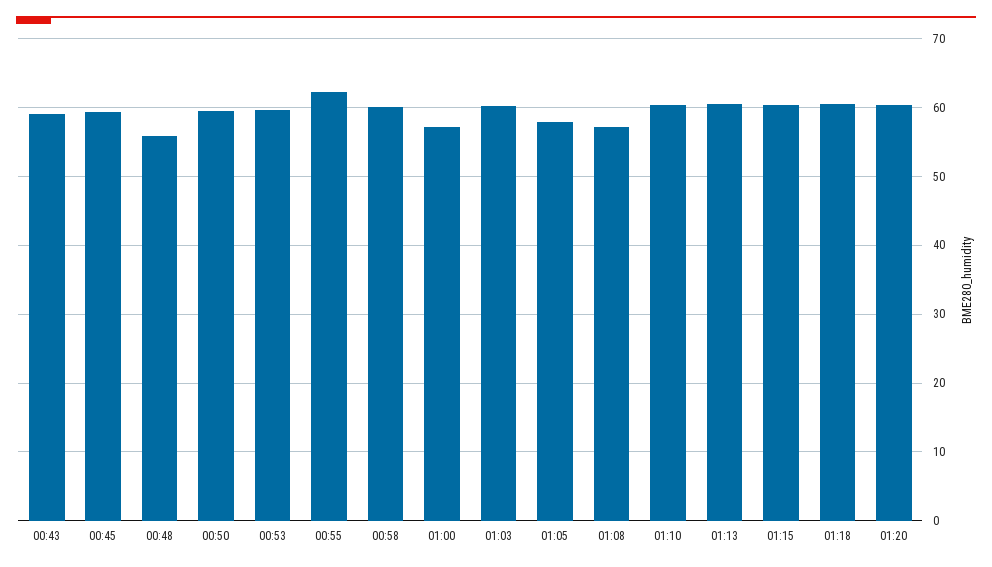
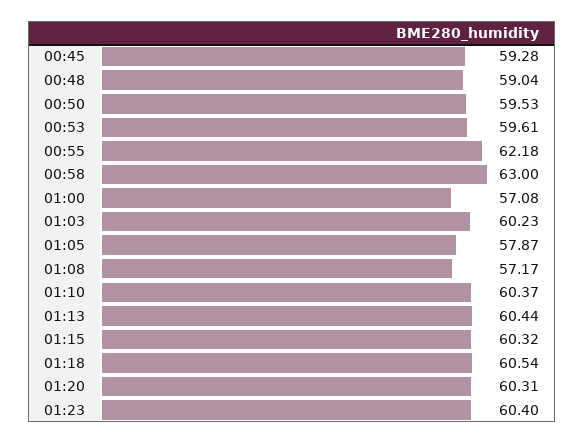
00:43: 59 -> none
00:48: 56 -> 59.04
00:58: 60 -> 63
01:23: none -> 60.4

